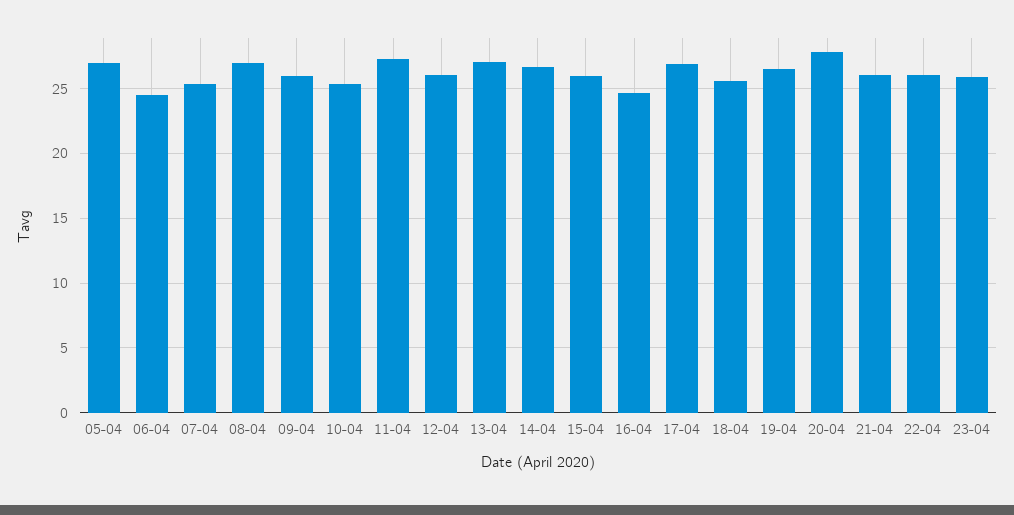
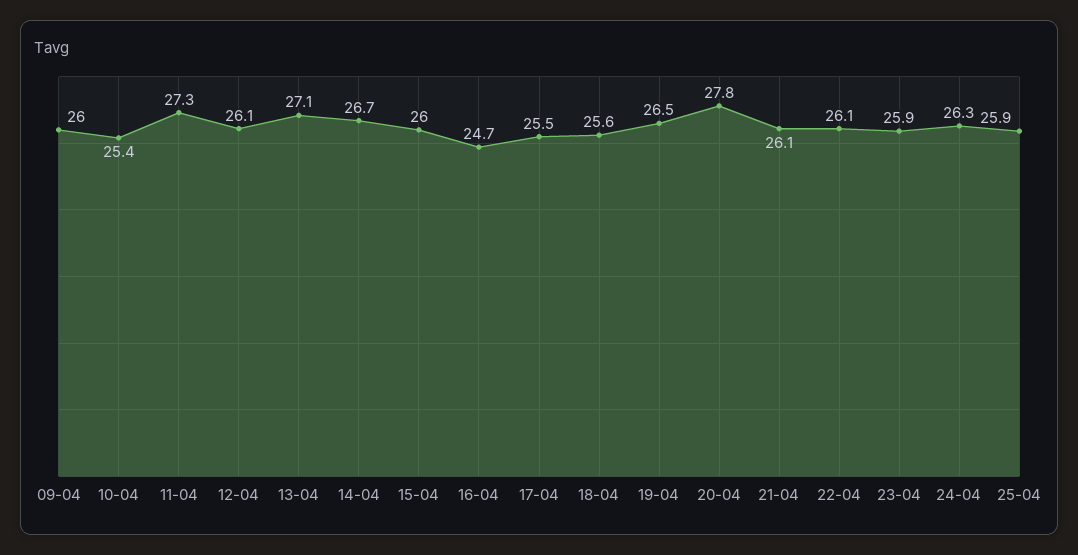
05-04: 27 -> none
06-04: 24.5 -> none
07-04: 25.5 -> none
08-04: 27 -> none
17-04: 27 -> 25.5
24-04: none -> 26.3
25-04: none -> 25.9

